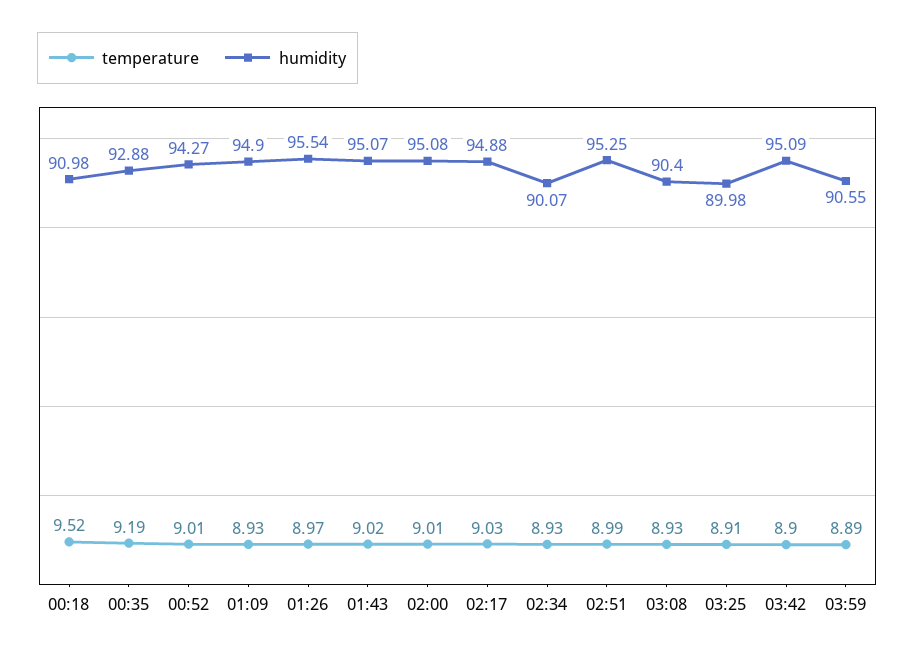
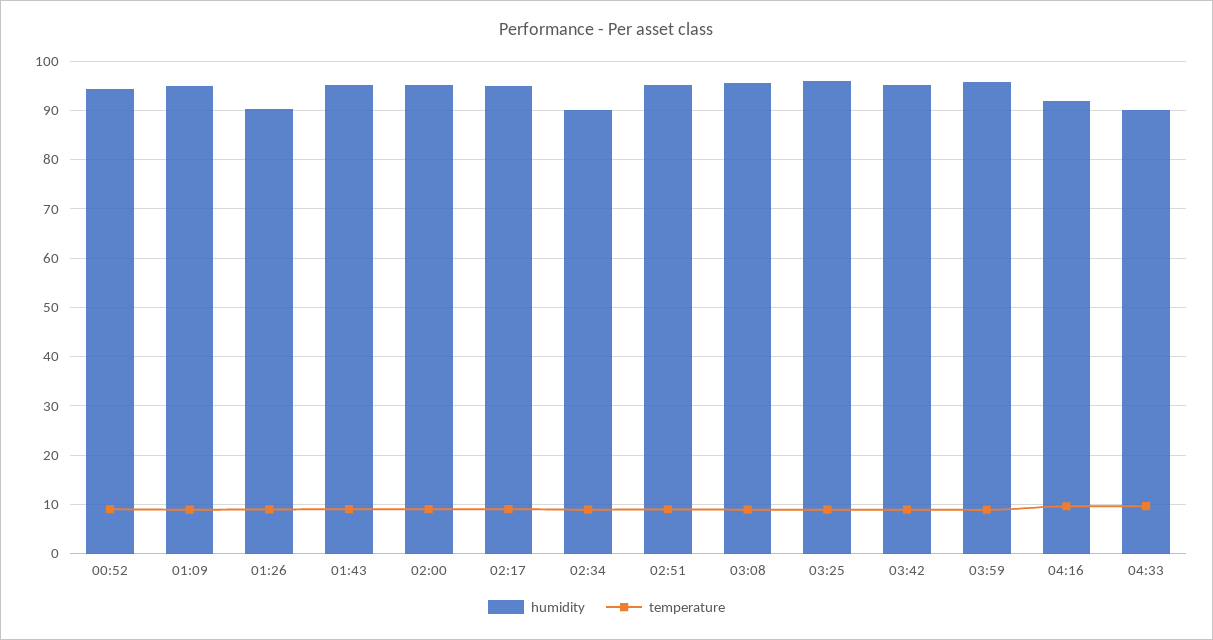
temperature, 00:18: 9.52 -> none
humidity, 00:18: 90.98 -> none
temperature, 00:35: 9.19 -> none
humidity, 00:35: 92.88 -> none
humidity, 01:26: 95.54 -> 90
humidity, 03:08: 90.4 -> 96
humidity, 03:25: 89.98 -> 96
humidity, 03:59: 90.55 -> 96
humidity, 04:16: none -> 92
temperature, 04:16: none -> 10
humidity, 04:33: none -> 90
temperature, 04:33: none -> 10

